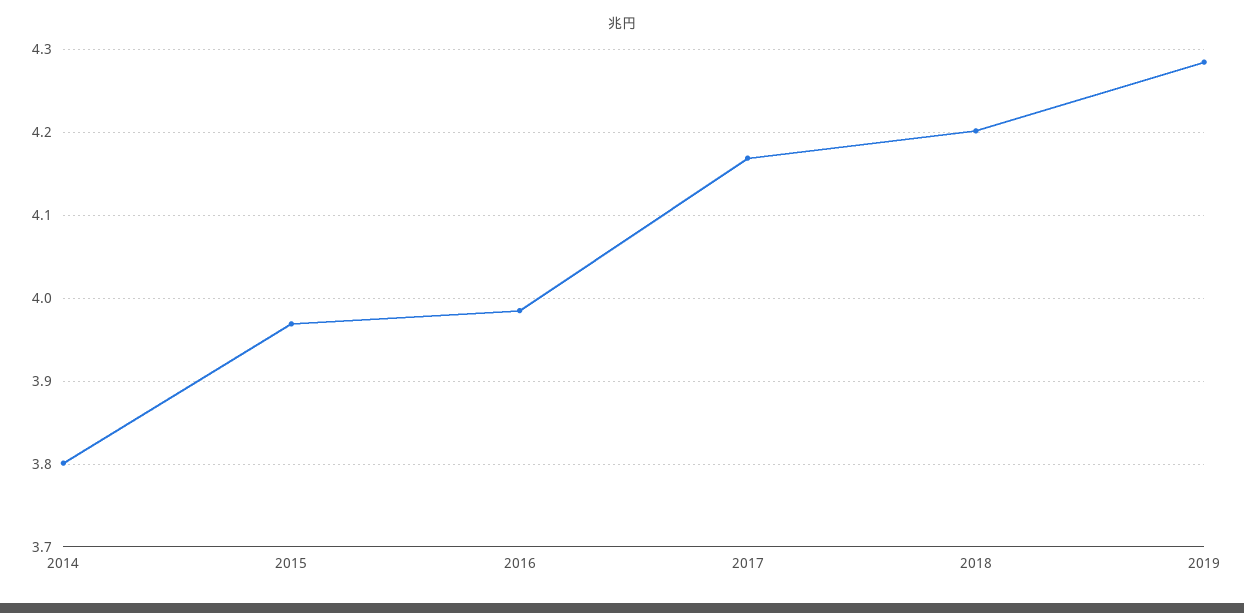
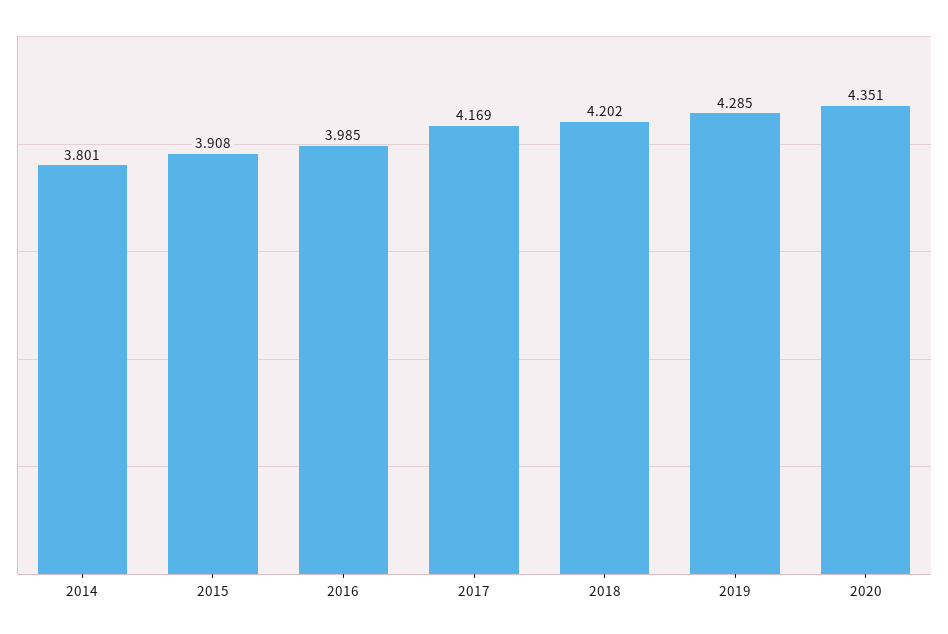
2015: 3.97 -> 3.908
2020: none -> 4.351

